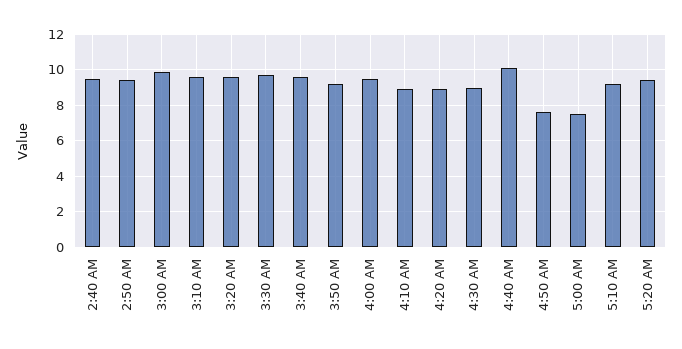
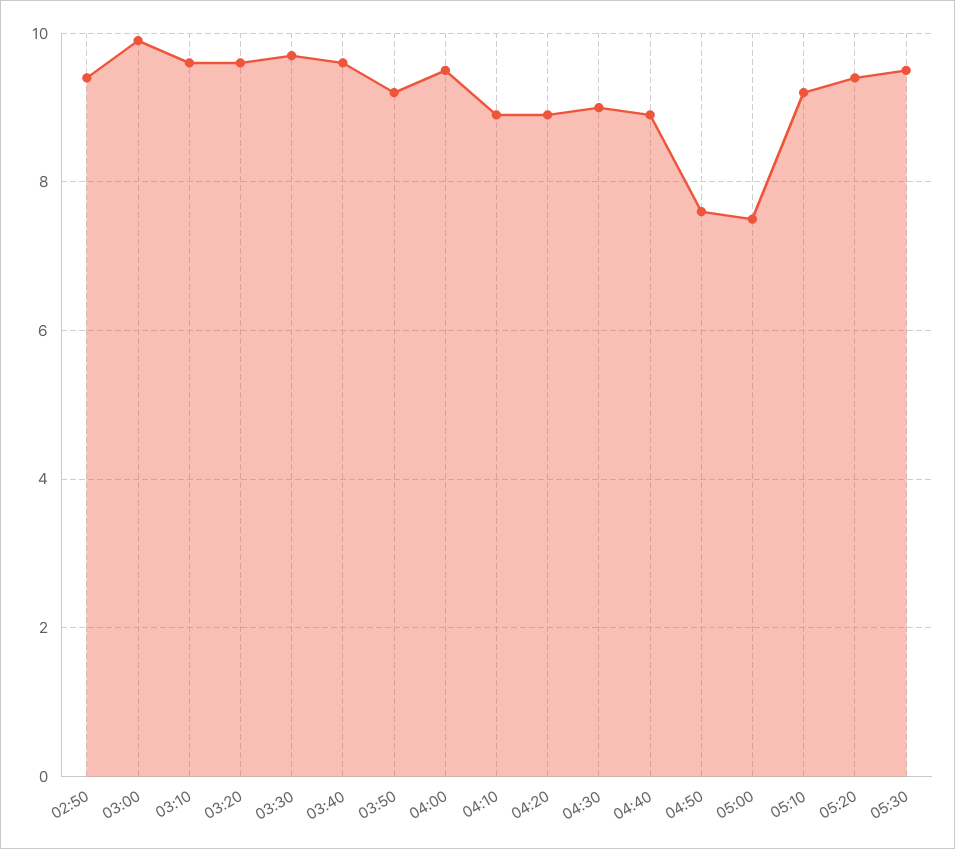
2:40 AM: 9.5 -> none
4:40 AM: 10 -> 9
05:30: none -> 9.5

